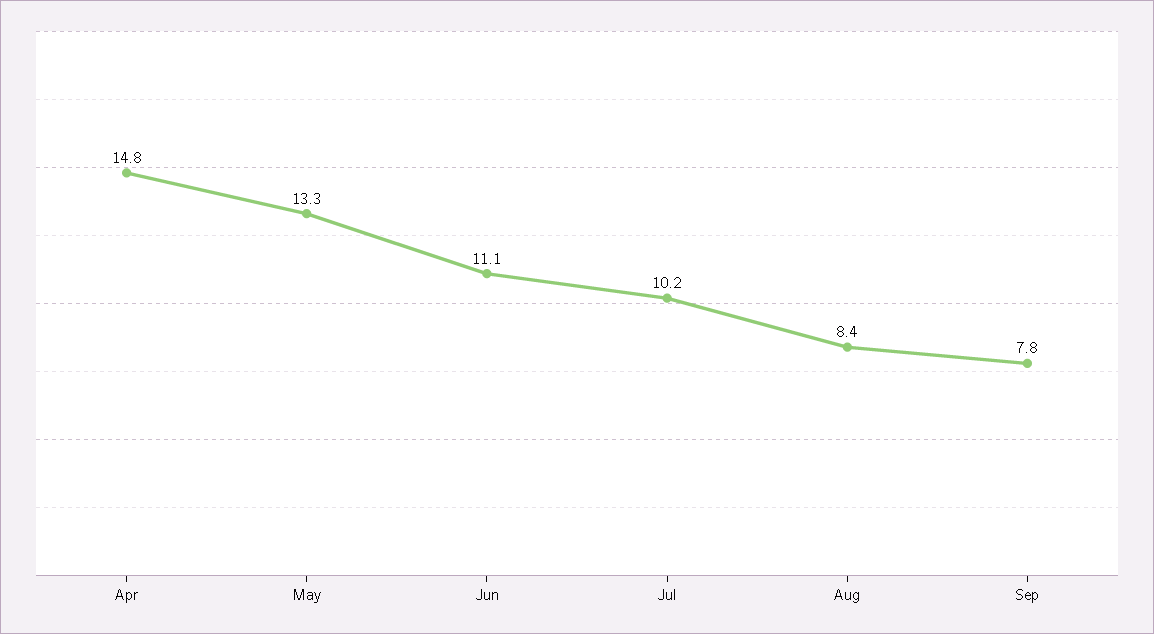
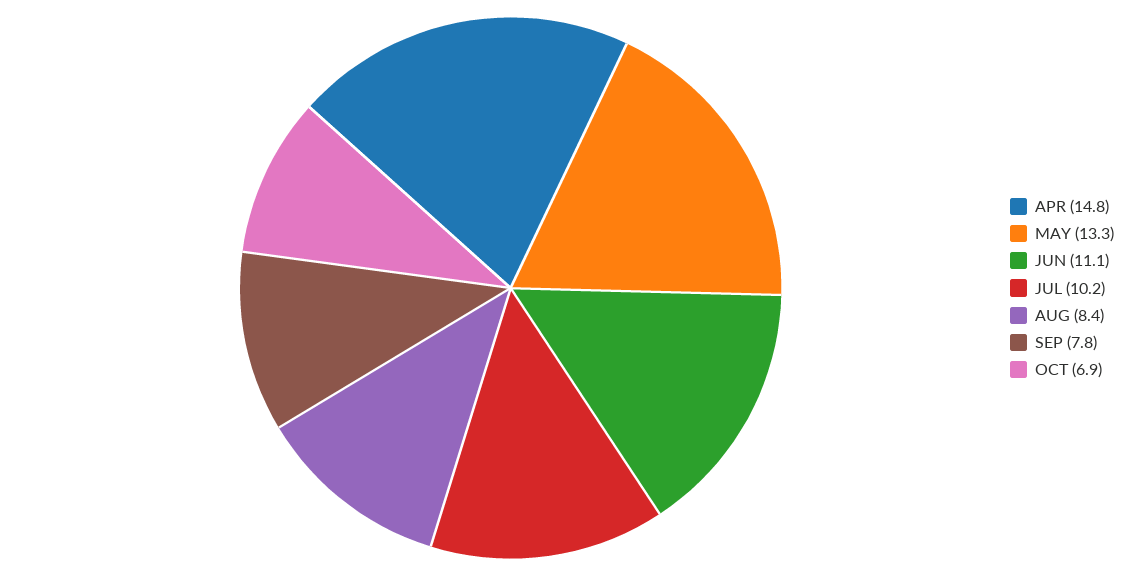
OCT: none -> 6.9

